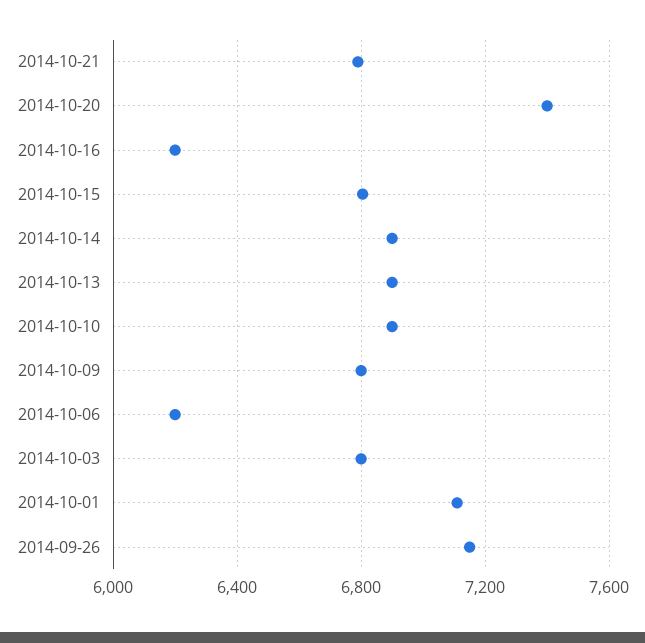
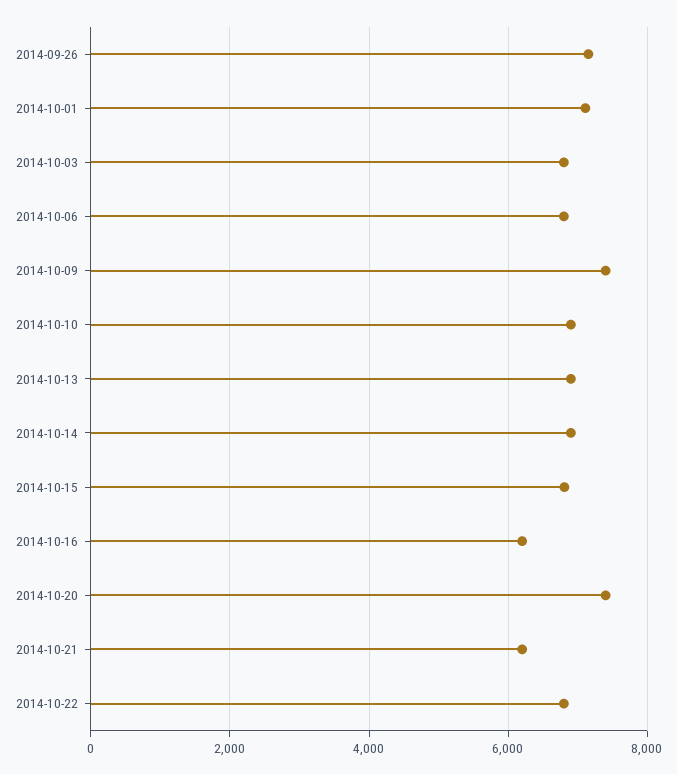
2014-10-21: 6800 -> 6200
2014-10-09: 6800 -> 7400
2014-10-06: 6200 -> 6800
2014-10-22: none -> 6800

